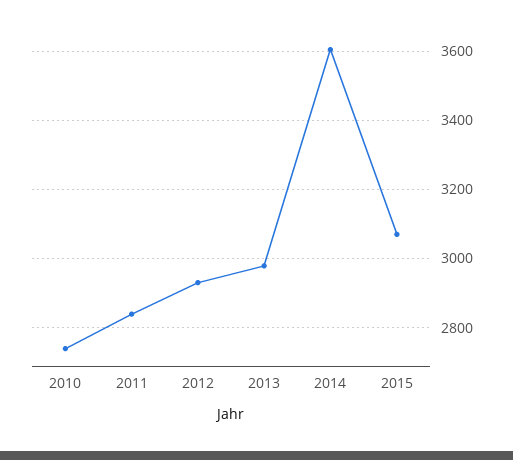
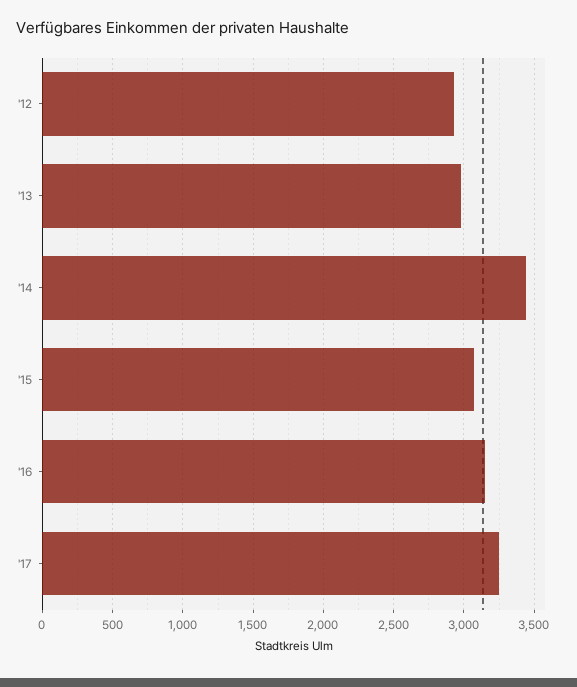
2010: 2740 -> none
2011: 2840 -> none
2014: 3600 -> 3450
'16: none -> 3150
'17: none -> 3250

